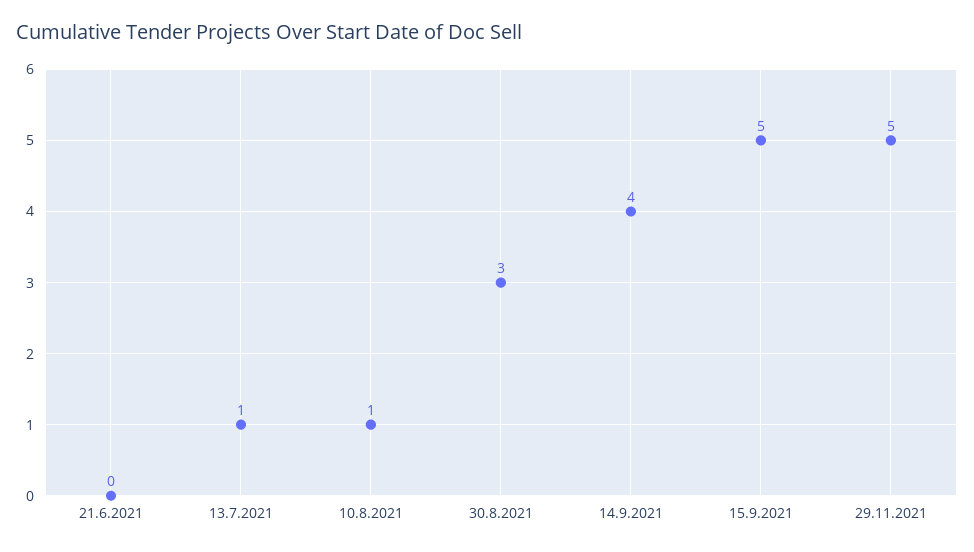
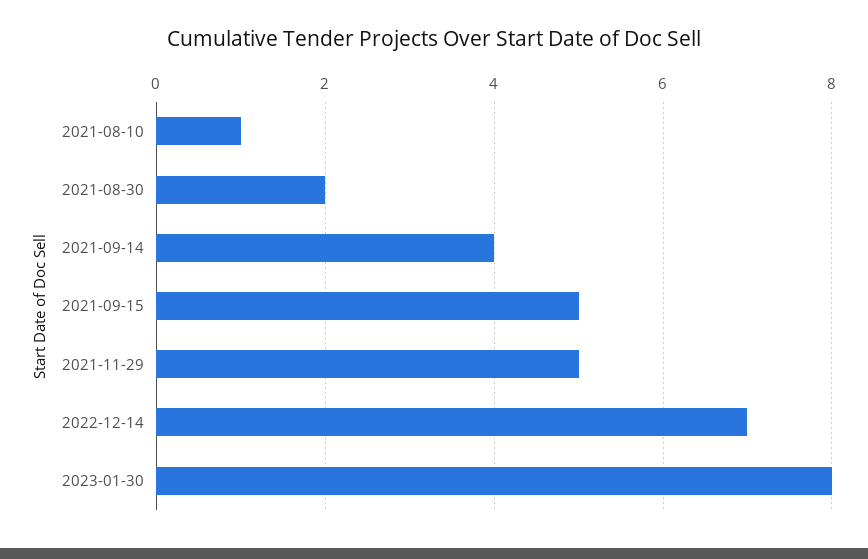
21.6.2021: 0 -> none
13.7.2021: 1 -> none
30.8.2021: 3 -> 2
2022-12-14: none -> 7
2023-01-30: none -> 8

